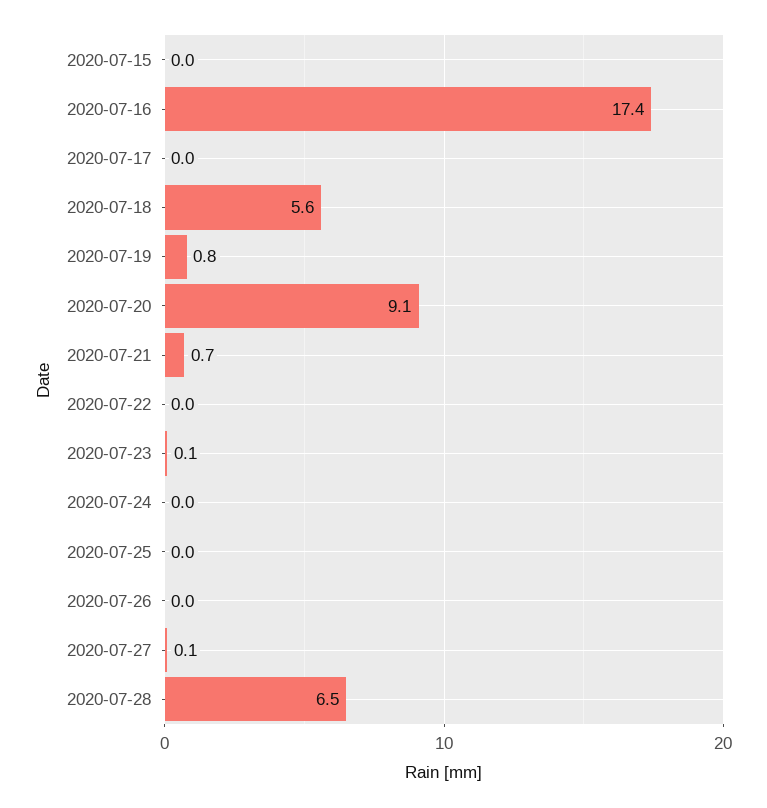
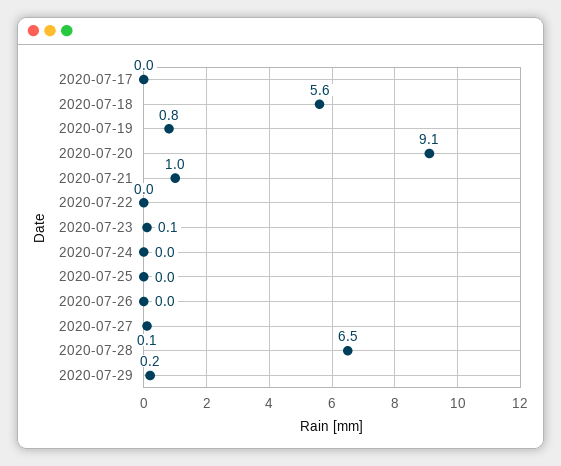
2020-07-15: 0 -> none
2020-07-16: 17.4 -> none
2020-07-21: 0.7 -> 1
2020-07-29: none -> 0.2

